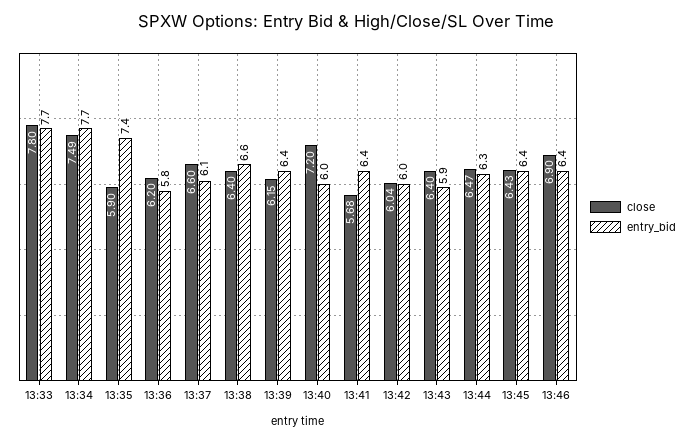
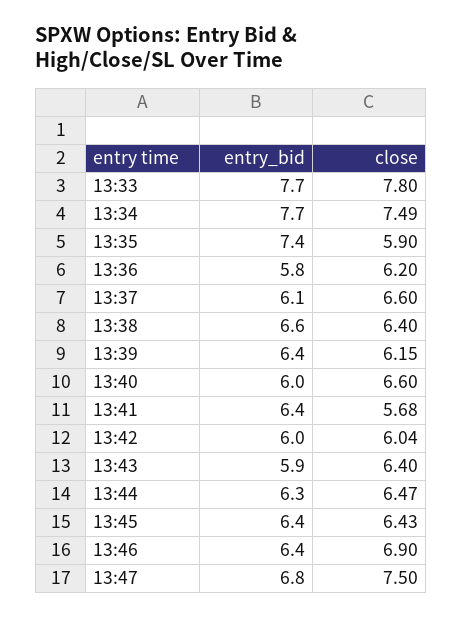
close, 13:40: 7.2 -> 6.6
entry_bid, 13:47: none -> 6.8
close, 13:47: none -> 7.5

